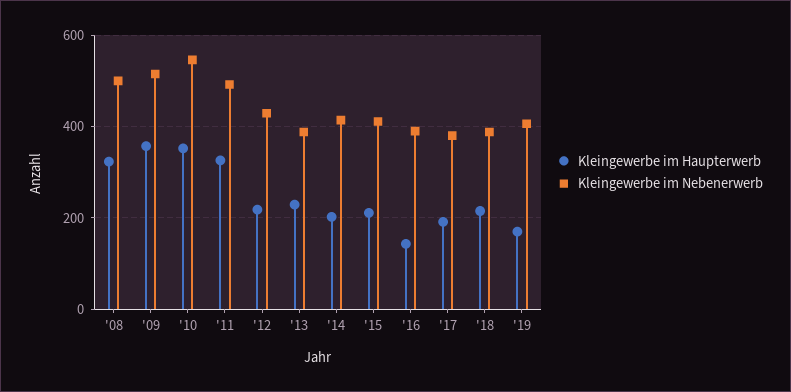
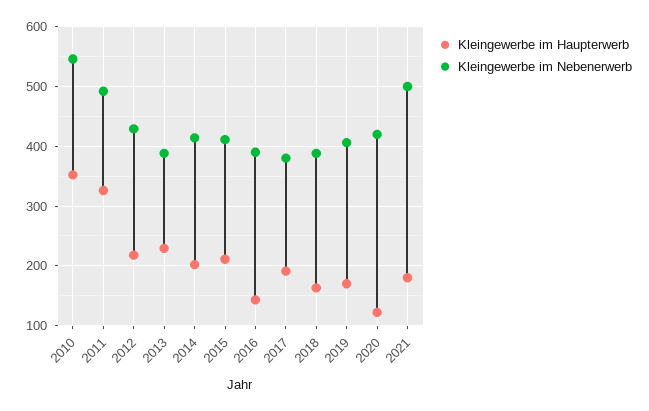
Kleingewerbe im Haupterwerb, '08: 320 -> none
Kleingewerbe im Nebenerwerb, '08: 500 -> none
Kleingewerbe im Haupterwerb, '09: 360 -> none
Kleingewerbe im Nebenerwerb, '09: 520 -> none
Kleingewerbe im Haupterwerb, '18: 220 -> 160
Kleingewerbe im Haupterwerb, 2020: none -> 120
Kleingewerbe im Nebenerwerb, 2020: none -> 420
Kleingewerbe im Haupterwerb, 2021: none -> 180
Kleingewerbe im Nebenerwerb, 2021: none -> 500

